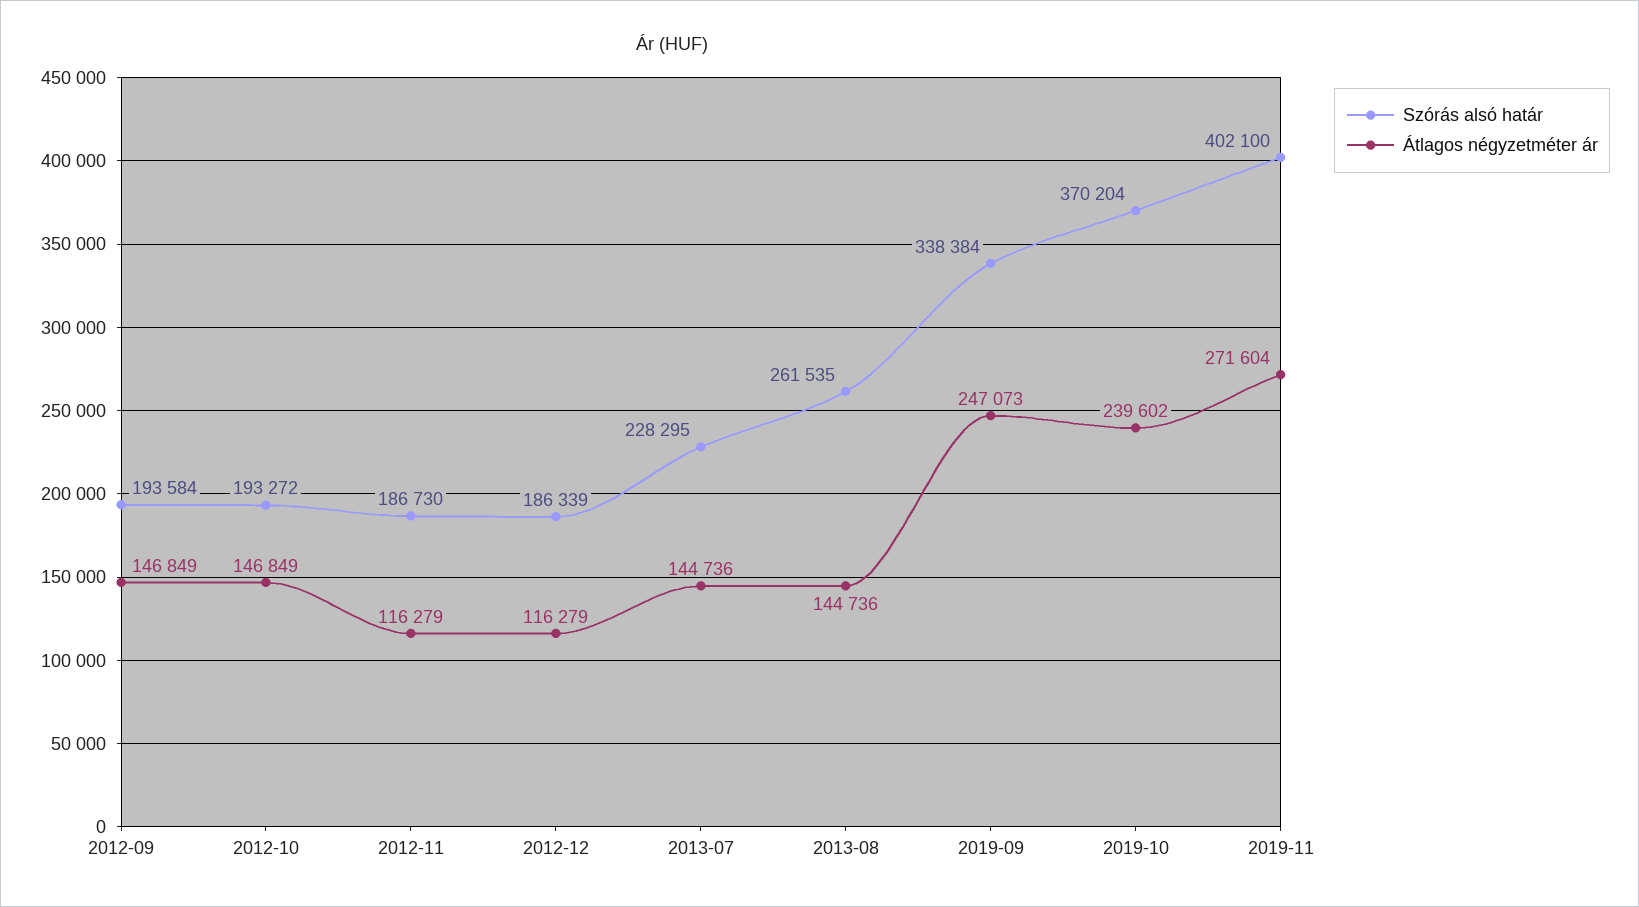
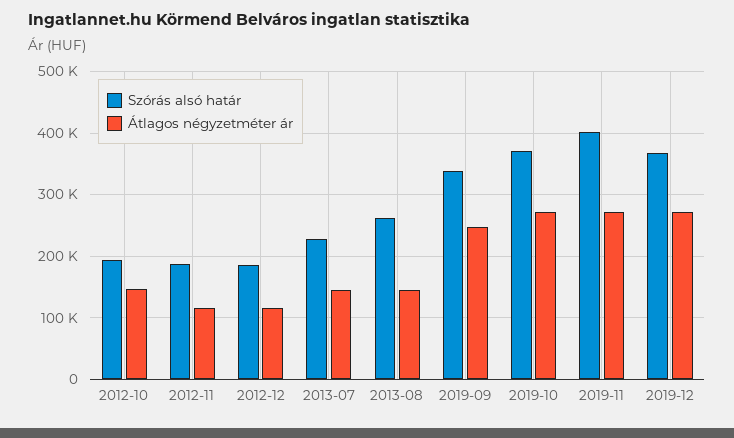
Szórás alsó határ, 2012-09: 193584 -> none
Átlagos négyzetméter ár, 2012-09: 146849 -> none
Átlagos négyzetméter ár, 2019-10: 239602 -> 270000
Szórás alsó határ, 2019-12: none -> 370000
Átlagos négyzetméter ár, 2019-12: none -> 270000

